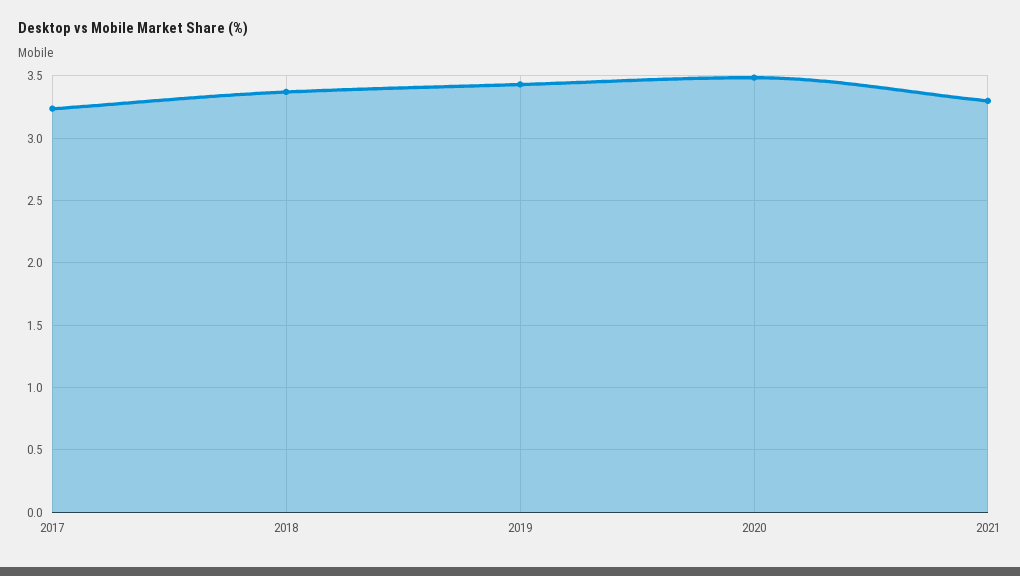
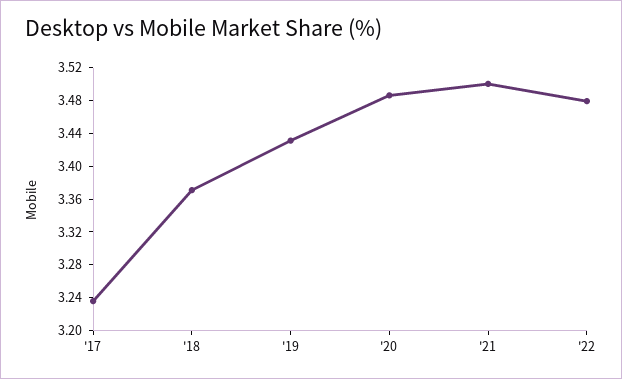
2021: 3.3 -> 3.5
'22: none -> 3.48

